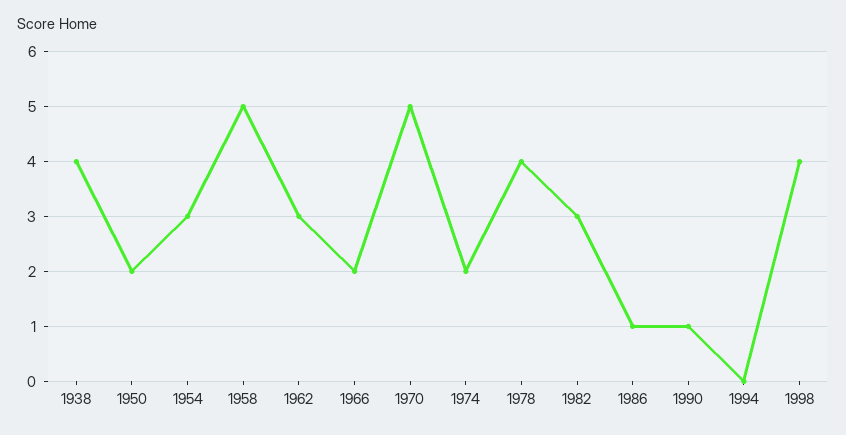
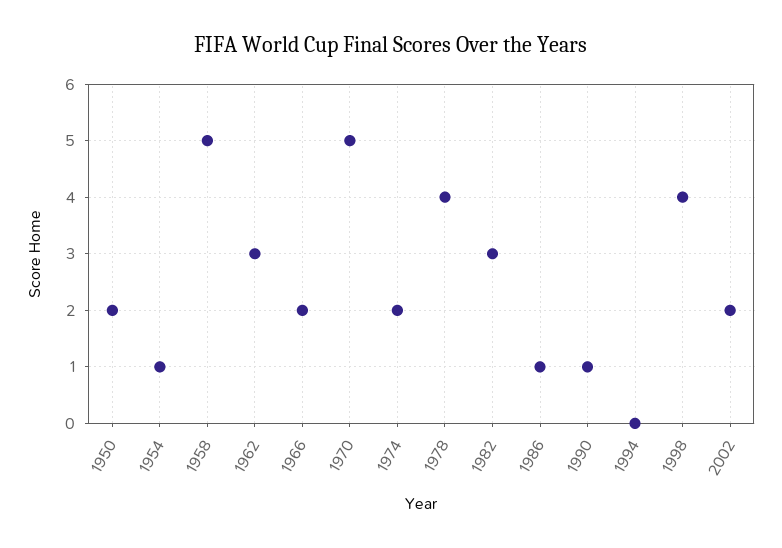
1938: 4 -> none
1954: 3 -> 1
2002: none -> 2

